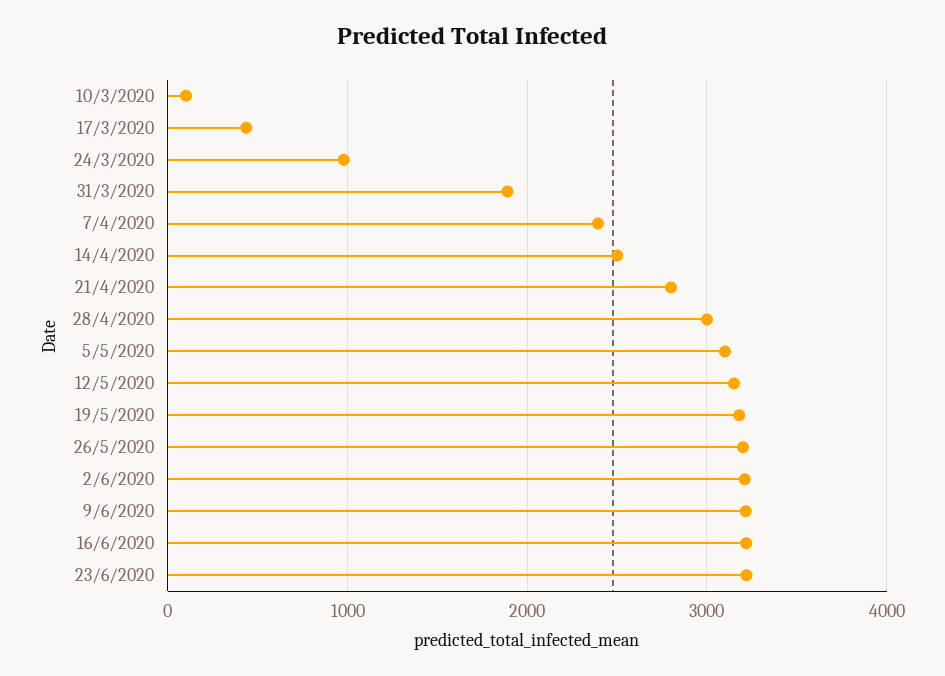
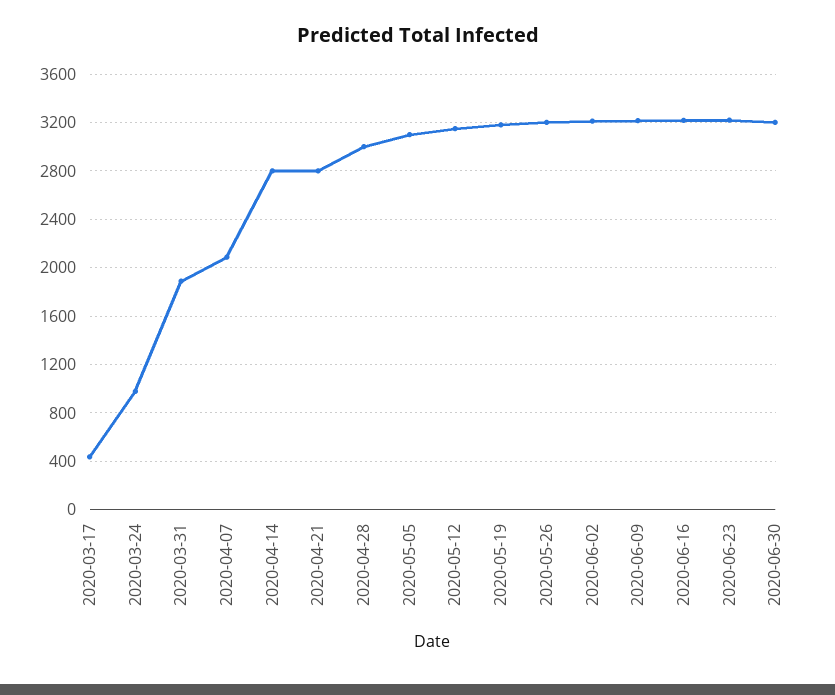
10/3/2020: 100 -> none
7/4/2020: 2400 -> 2100
14/4/2020: 2500 -> 2800
2020-06-30: none -> 3200

